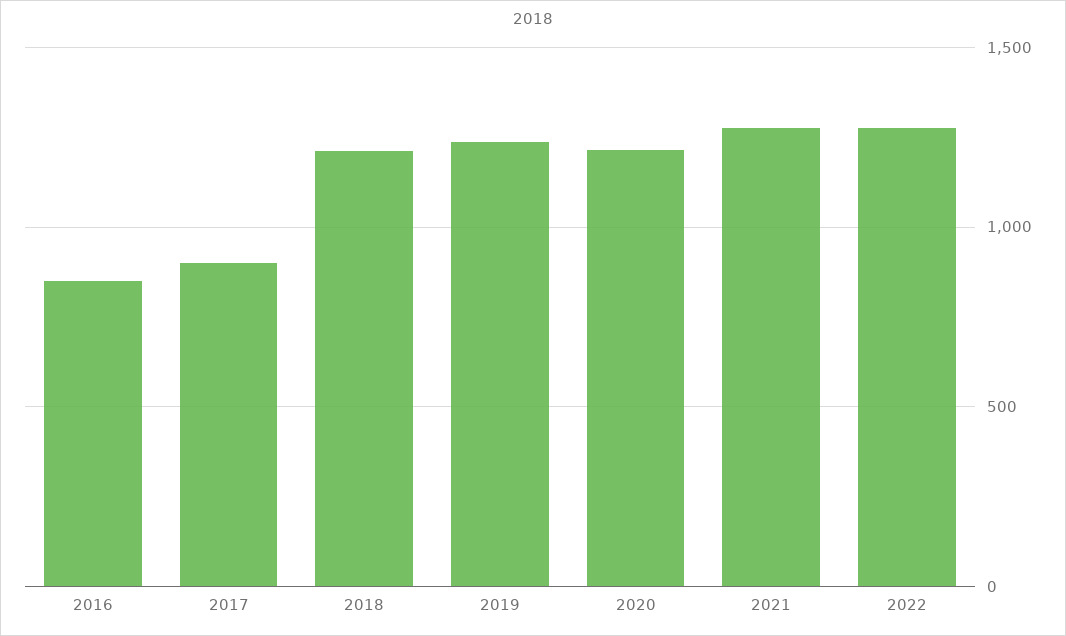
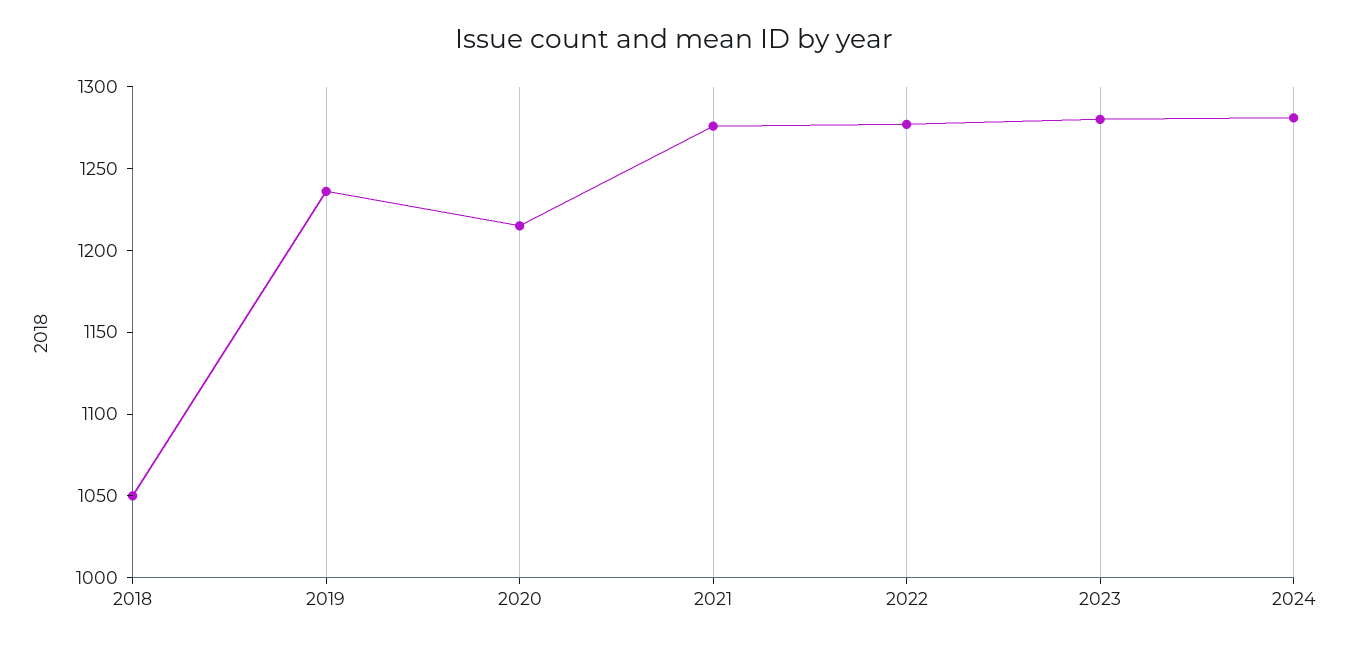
2016: 850 -> none
2017: 900 -> none
2018: 1200 -> 1050
2023: none -> 1280
2024: none -> 1280

